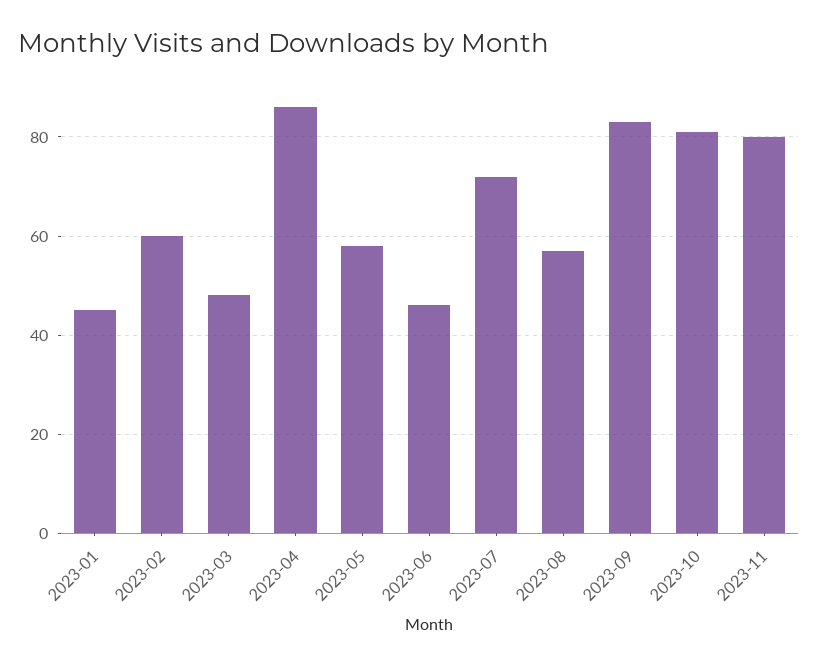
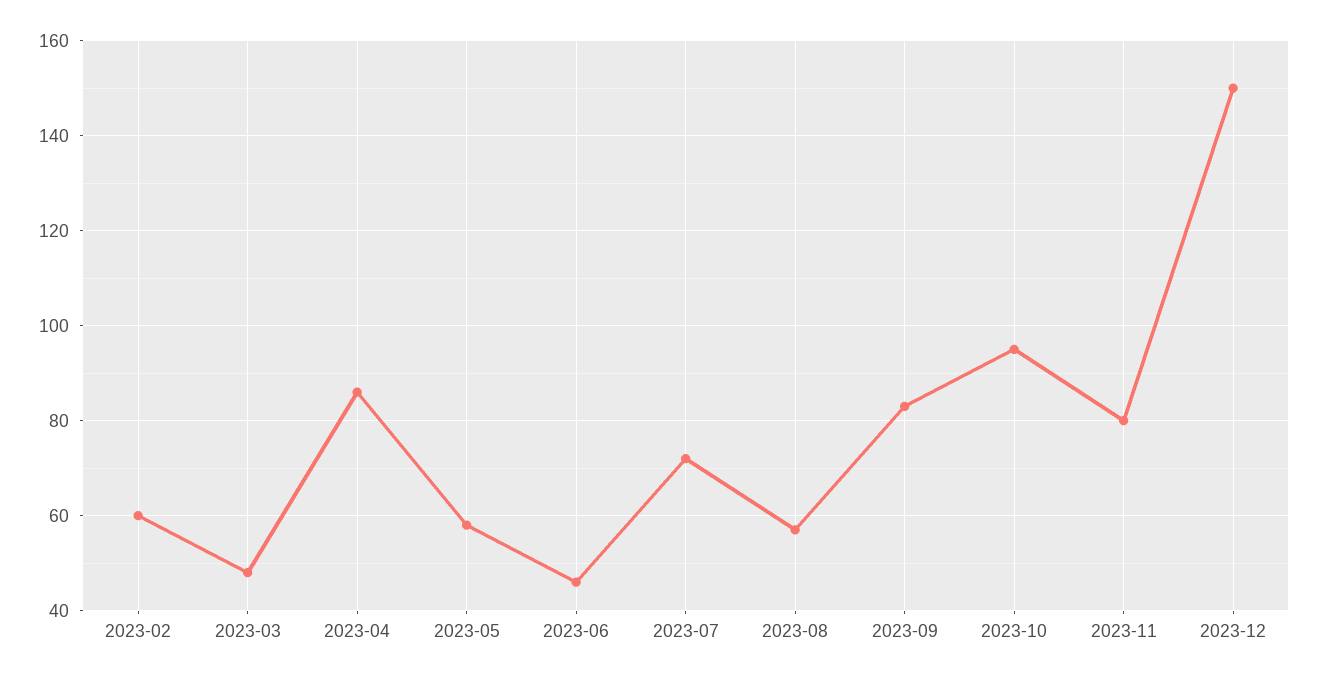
2023-01: 45 -> none
2023-10: 80 -> 95
2023-12: none -> 150

